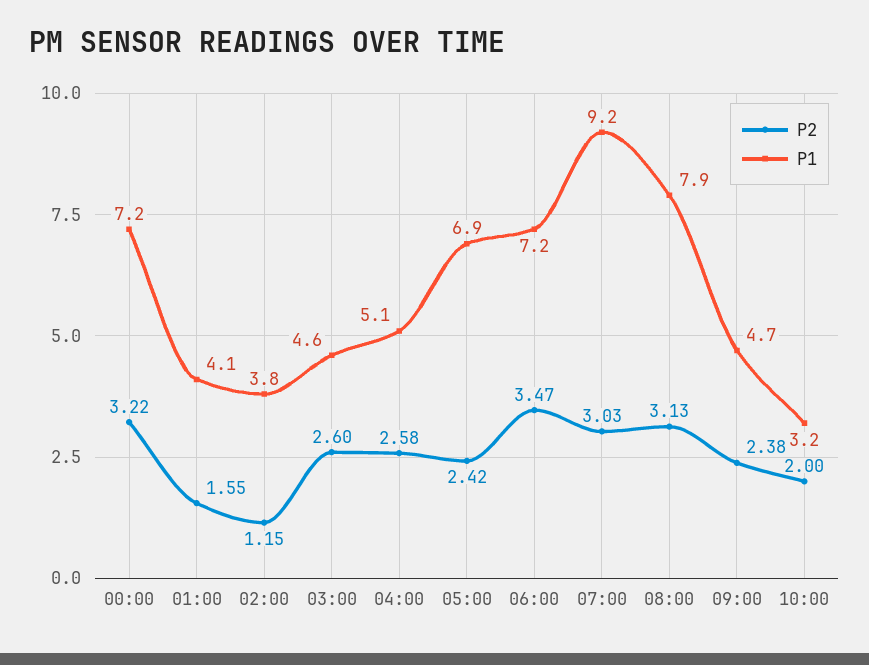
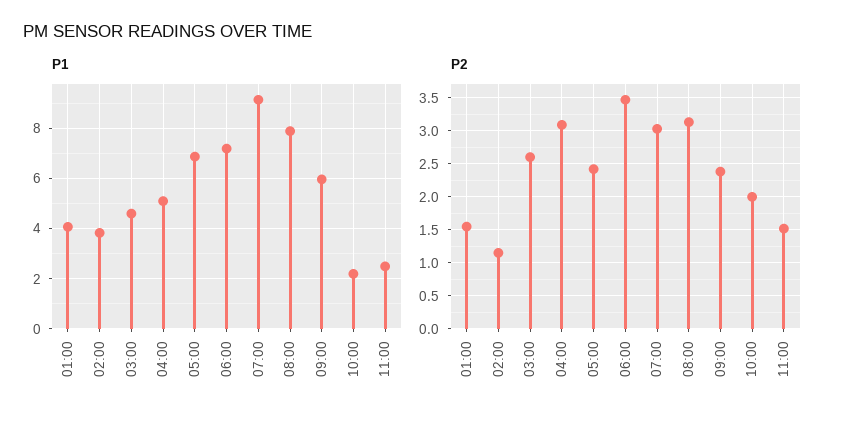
P2, 00:00: 3.22 -> none
P1, 00:00: 7.2 -> none
P2, 04:00: 2.58 -> 3.1
P1, 09:00: 4.7 -> 6
P1, 10:00: 3.2 -> 2.25
P1, 11:00: none -> 2.5
P2, 11:00: none -> 1.5

